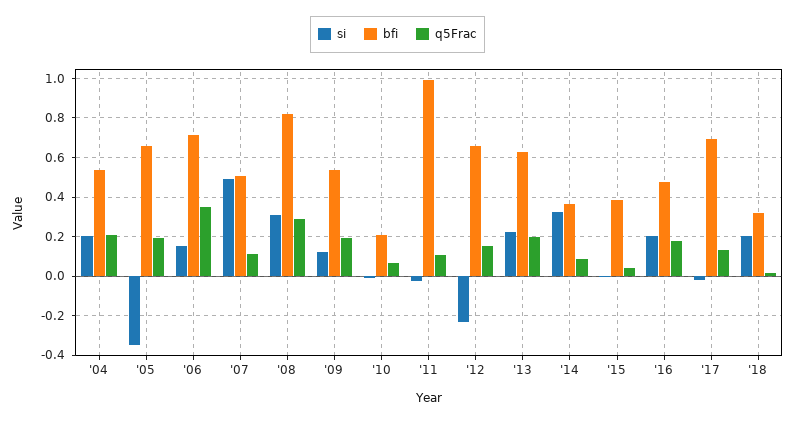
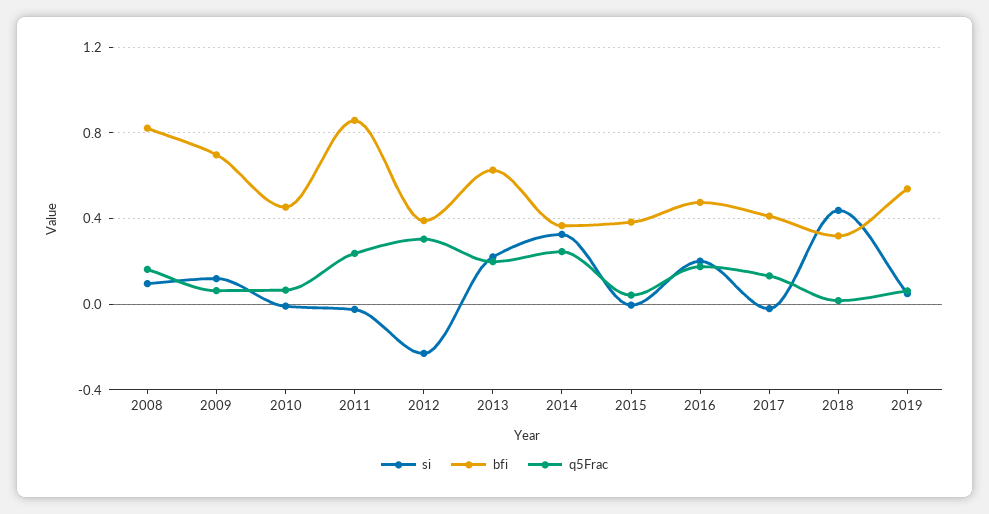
si, '04: 0.2 -> none
bfi, '04: 0.55 -> none
q5Frac, '04: 0.2 -> none
si, '05: -0.35 -> none
bfi, '05: 0.65 -> none
q5Frac, '05: 0.2 -> none
si, '06: 0.15 -> none
bfi, '06: 0.7 -> none
q5Frac, '06: 0.35 -> none
si, '07: 0.5 -> none
bfi, '07: 0.5 -> none
q5Frac, '07: 0.1 -> none
si, '08: 0.3 -> 0.1
q5Frac, '08: 0.3 -> 0.15
bfi, '09: 0.55 -> 0.7
q5Frac, '09: 0.2 -> 0.05
bfi, '10: 0.2 -> 0.45
bfi, '11: 1 -> 0.85
q5Frac, '11: 0.1 -> 0.25
bfi, '12: 0.65 -> 0.4
q5Frac, '12: 0.15 -> 0.3
q5Frac, '14: 0.1 -> 0.25
bfi, '17: 0.7 -> 0.4
si, '18: 0.2 -> 0.45
si, 2019: none -> 0.05
bfi, 2019: none -> 0.55
q5Frac, 2019: none -> 0.05

